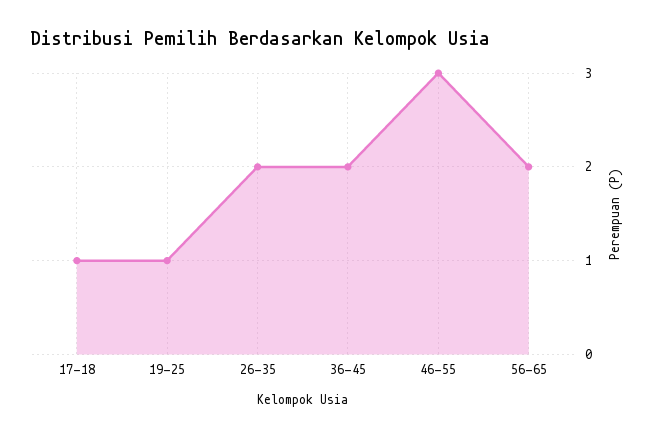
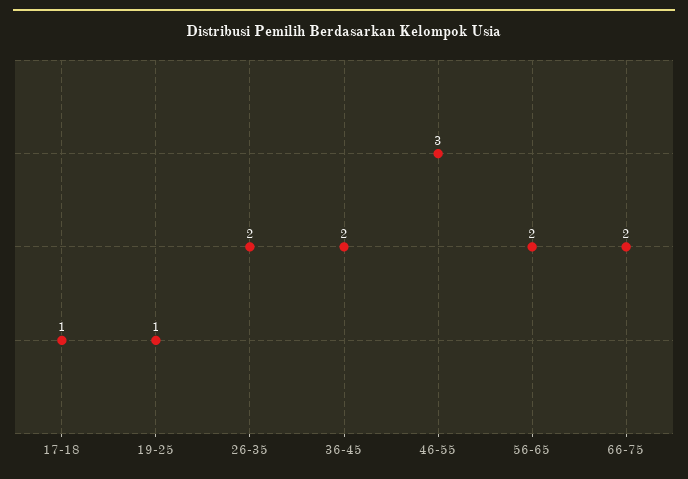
66-75: none -> 2

